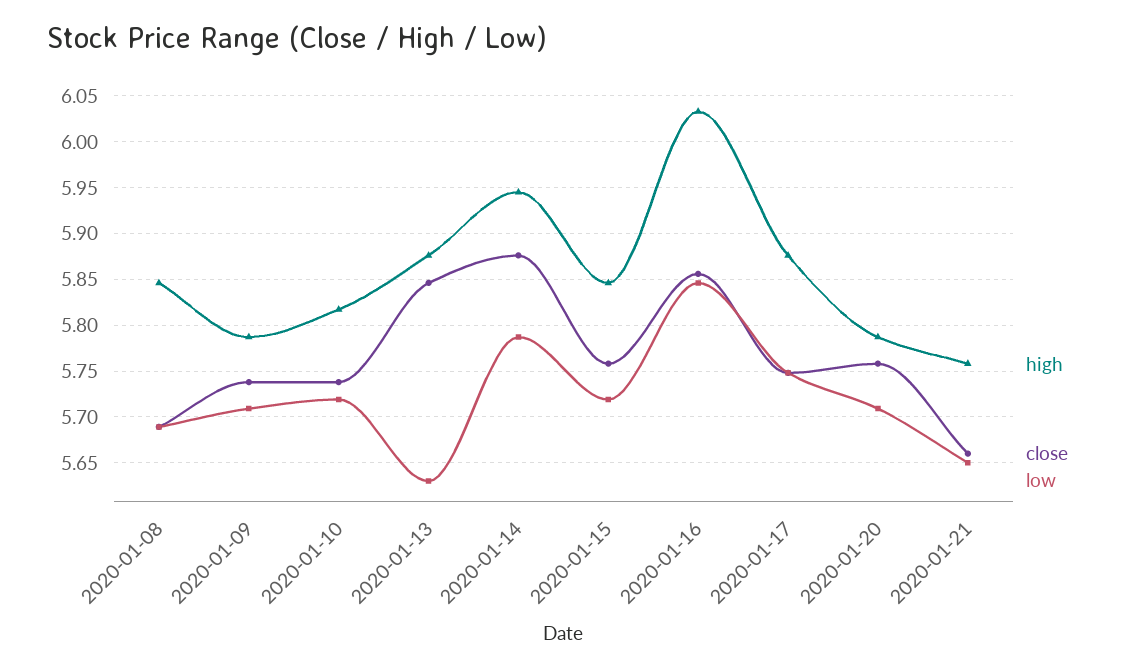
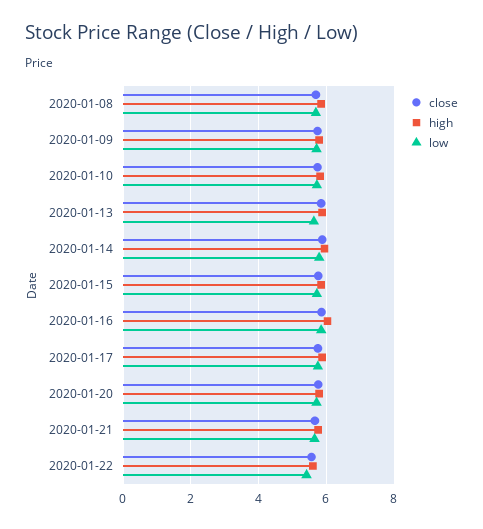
close, 2020-01-22: none -> 5.6
high, 2020-01-22: none -> 5.6
low, 2020-01-22: none -> 5.4

